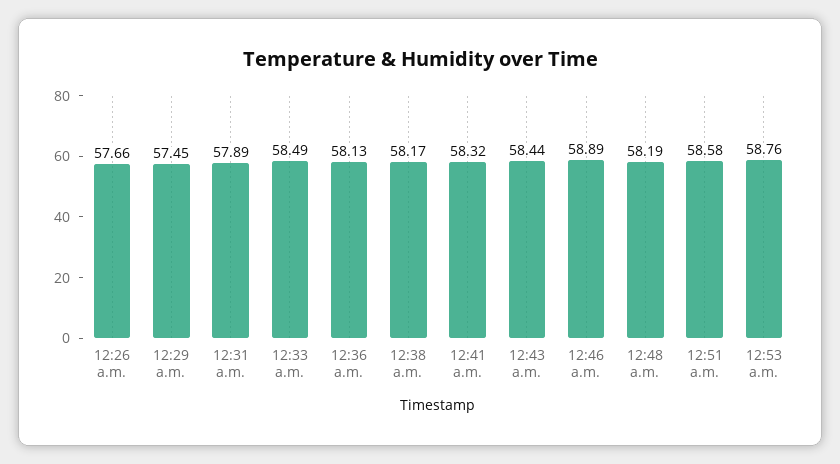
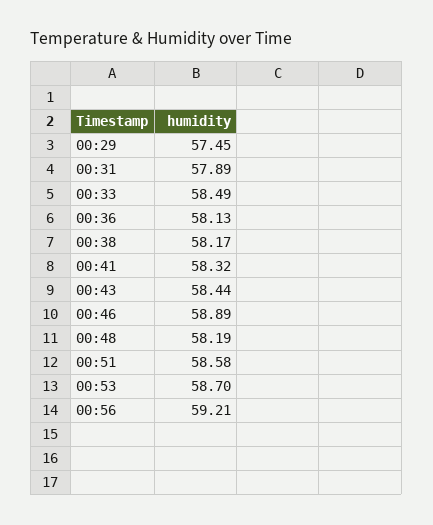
12:26 a.m.: 57.66 -> none
12:53 a.m.: 58.76 -> 58.7
00:56: none -> 59.21

